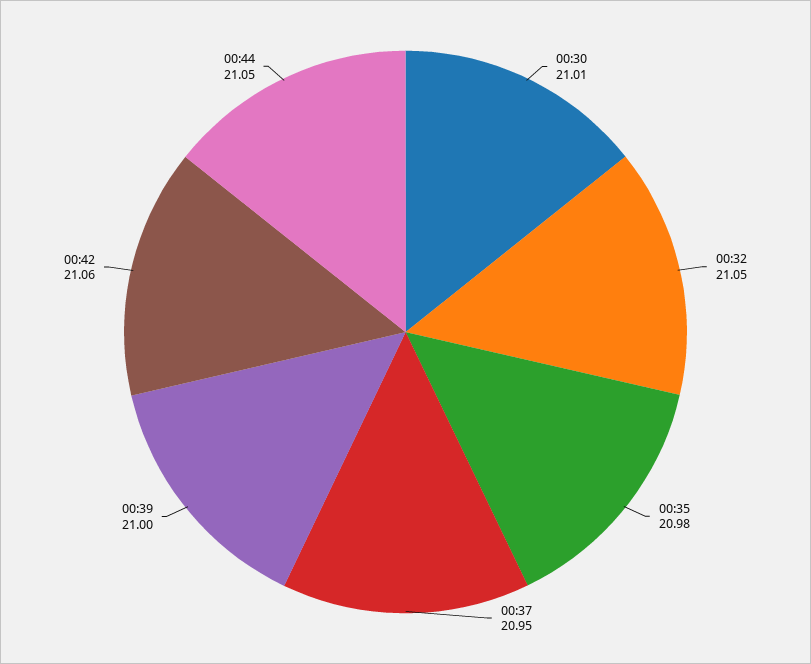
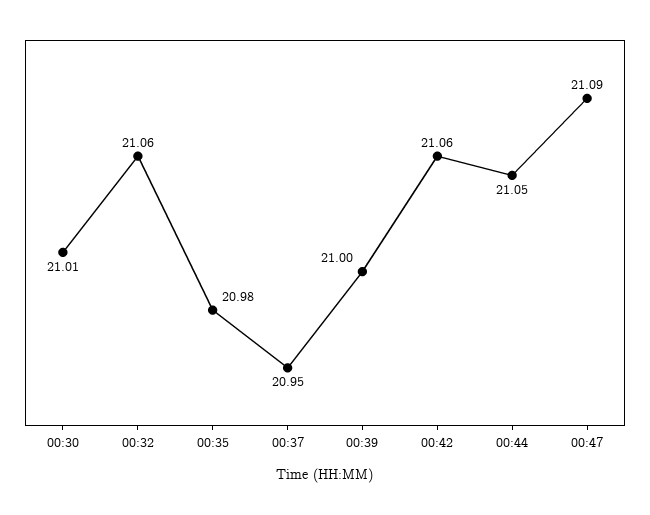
00:32: 21.05 -> 21.06
00:47: none -> 21.09

